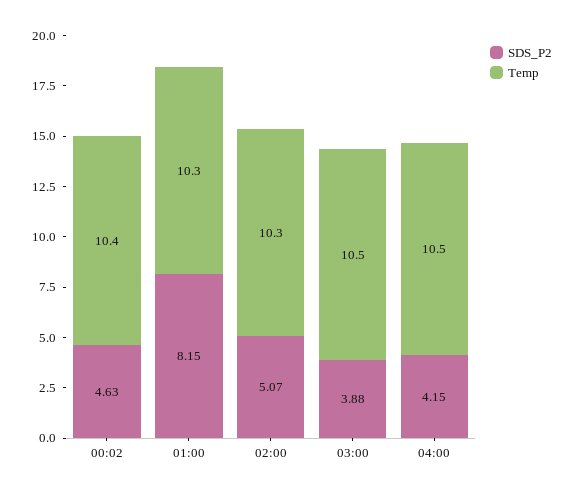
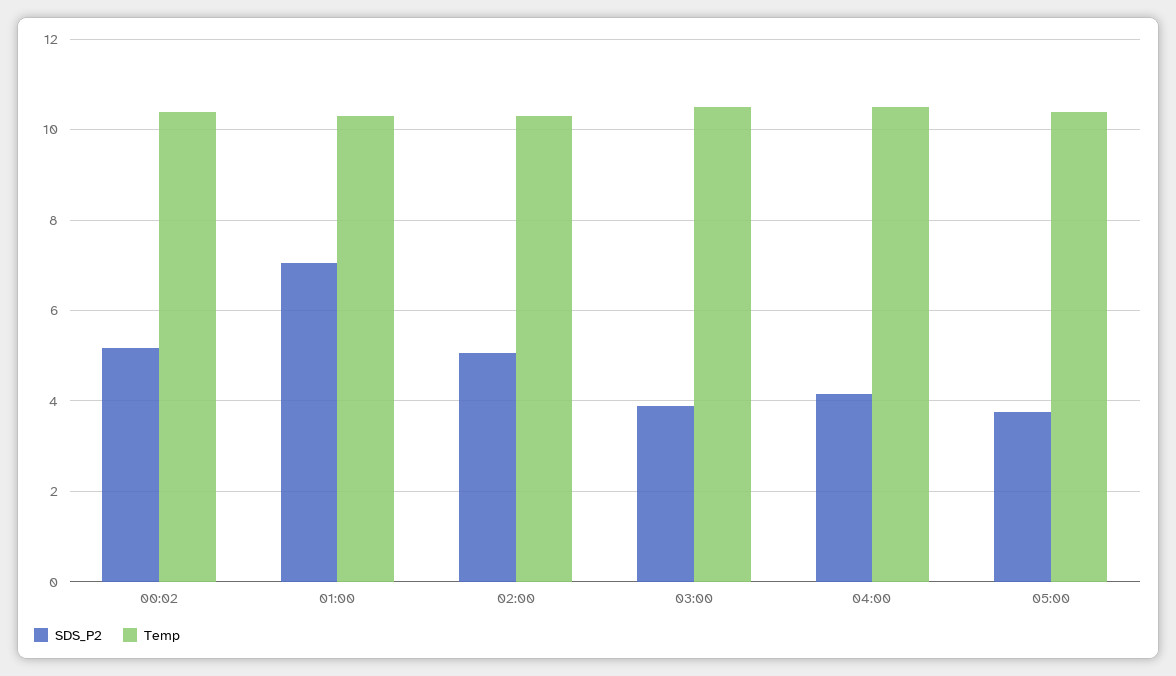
SDS_P2, 00:02: 4.63 -> 5.2
SDS_P2, 01:00: 8.15 -> 7
SDS_P2, 05:00: none -> 3.8
Temp, 05:00: none -> 10.4

